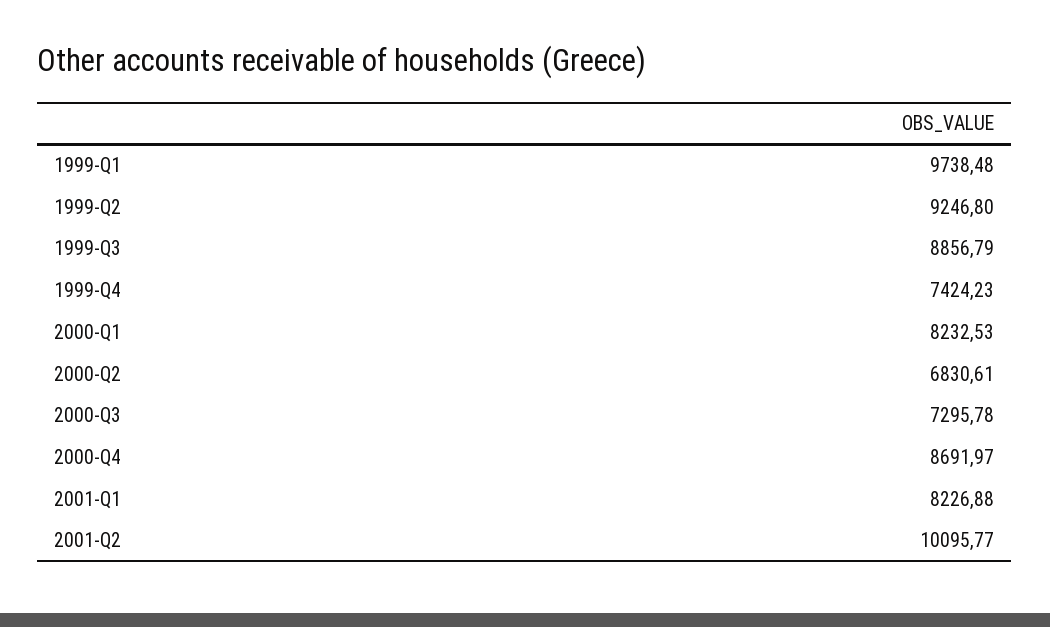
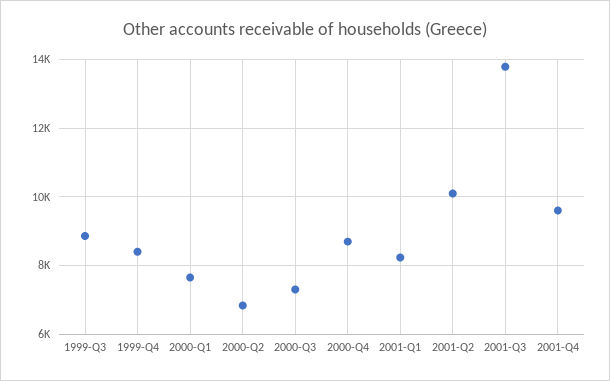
1999-Q1: 9738.48 -> none
1999-Q2: 9246.8 -> none
1999-Q4: 7424.23 -> 8400
2000-Q1: 8232.53 -> 7600
2001-Q3: none -> 13800
2001-Q4: none -> 9600

